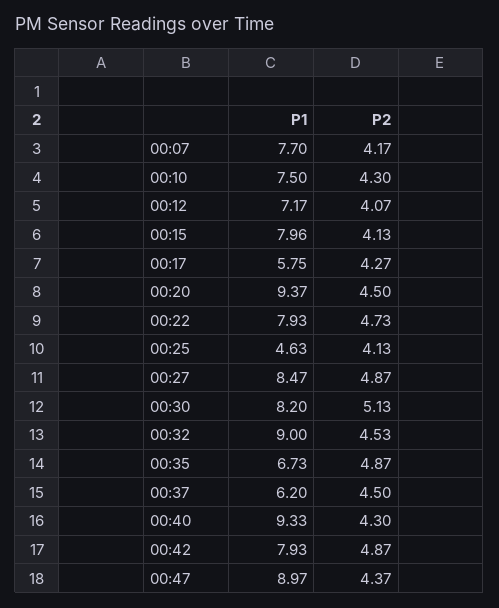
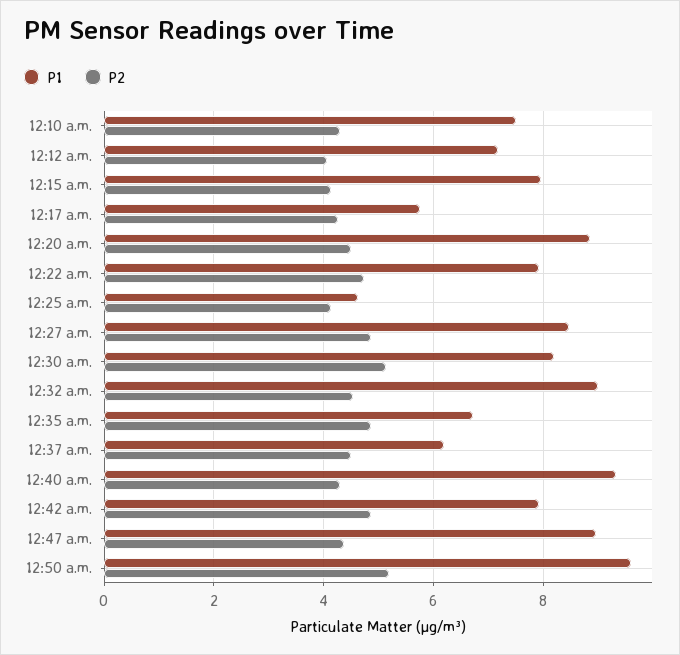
P1, 00:07: 7.7 -> none
P2, 00:07: 4.17 -> none
P1, 00:20: 9.37 -> 8.8
P1, 12:50 a.m.: none -> 9.6
P2, 12:50 a.m.: none -> 5.2

